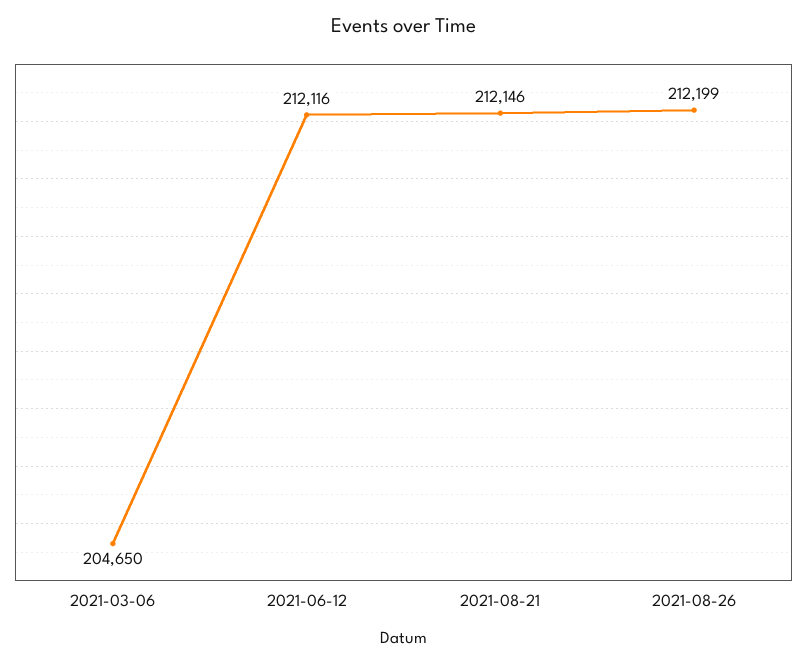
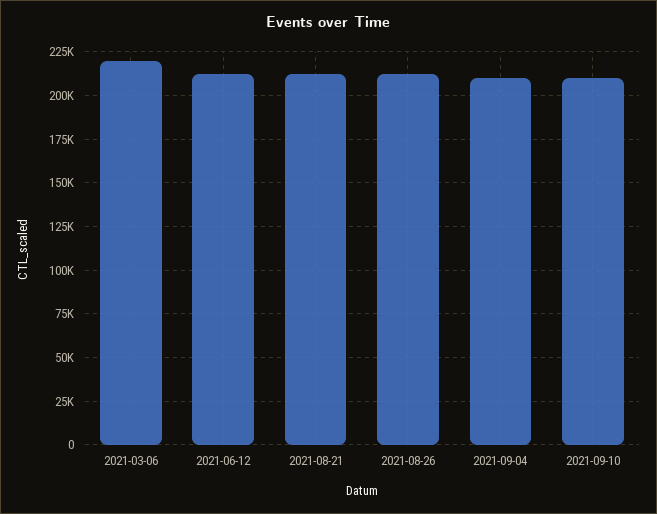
2021-03-06: 204650 -> 220000
2021-09-04: none -> 210000
2021-09-10: none -> 210000

